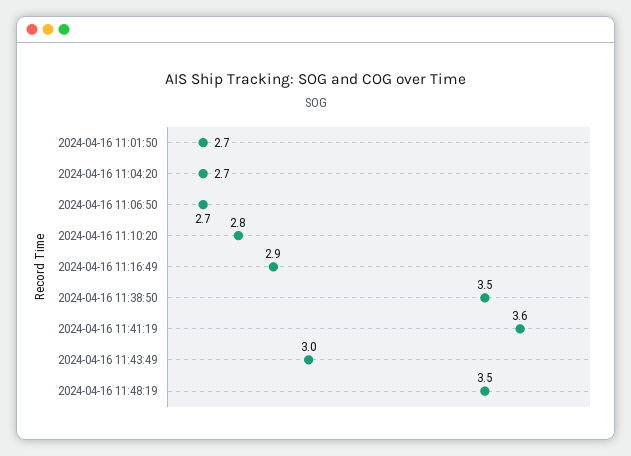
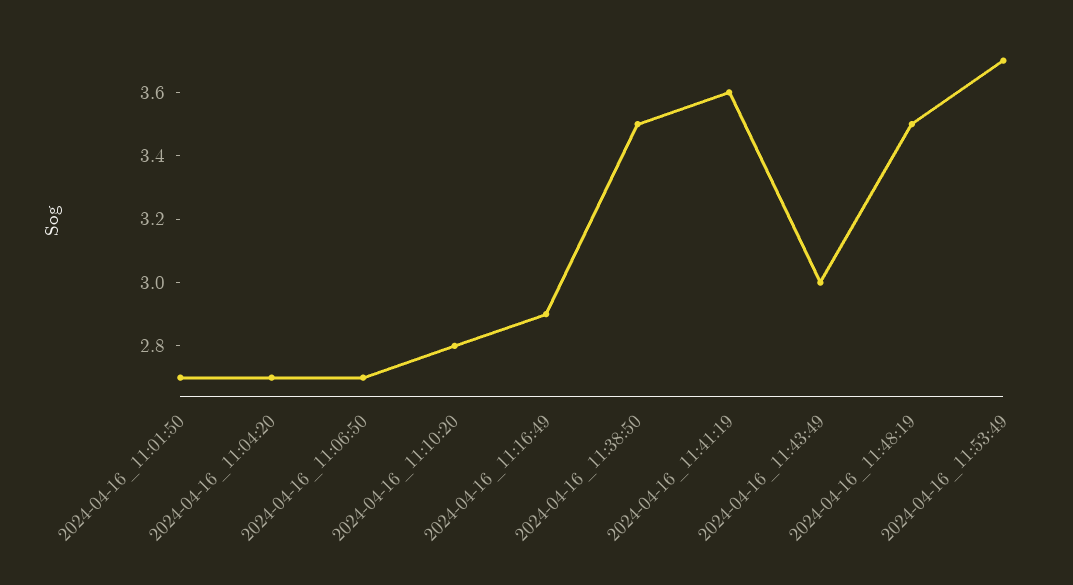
2024-04-16_11:53:49: none -> 3.7

